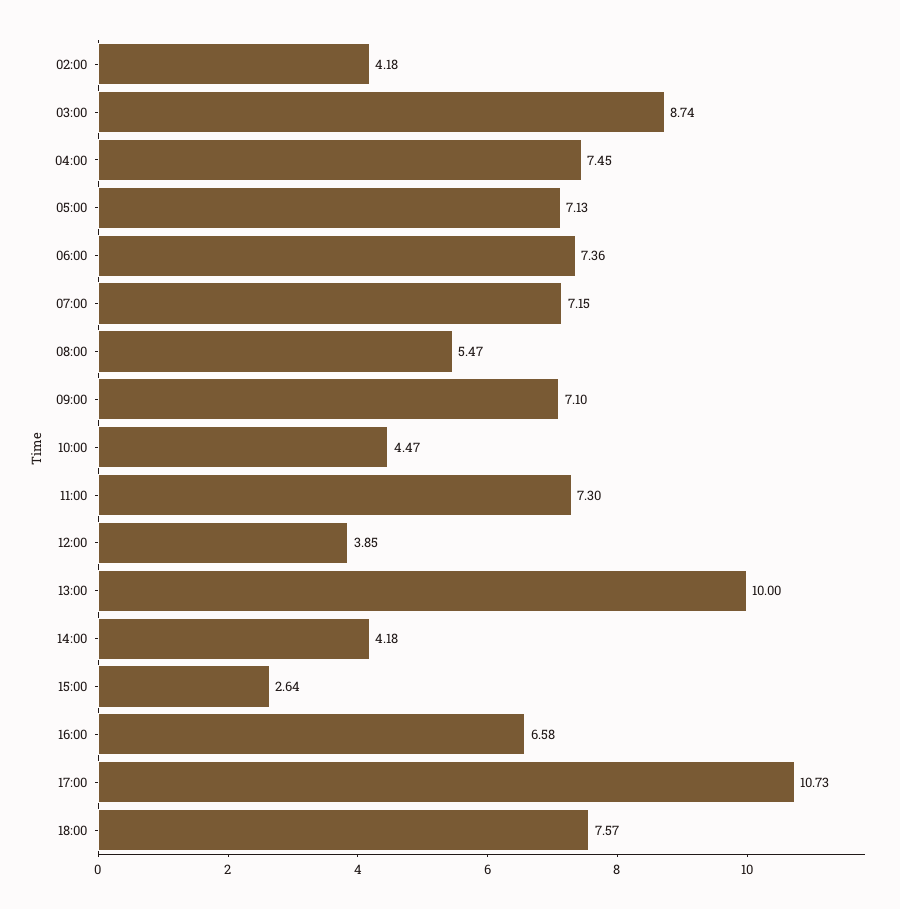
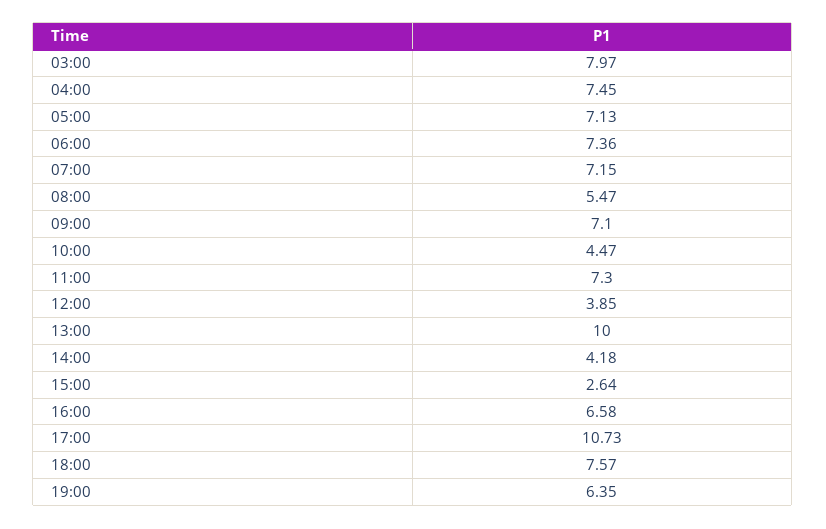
02:00: 4.18 -> none
03:00: 8.74 -> 7.97
19:00: none -> 6.35

